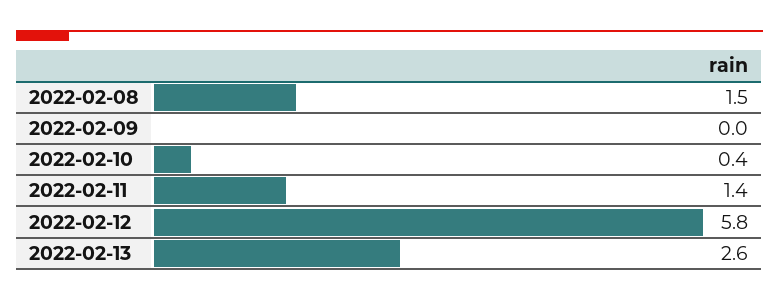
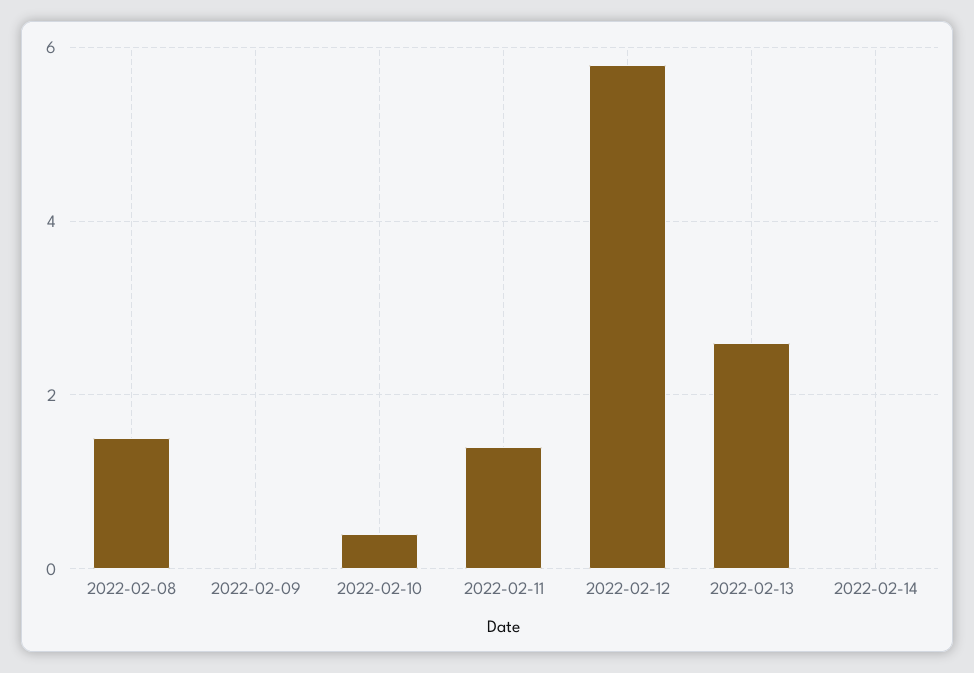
2022-02-14: none -> 0

